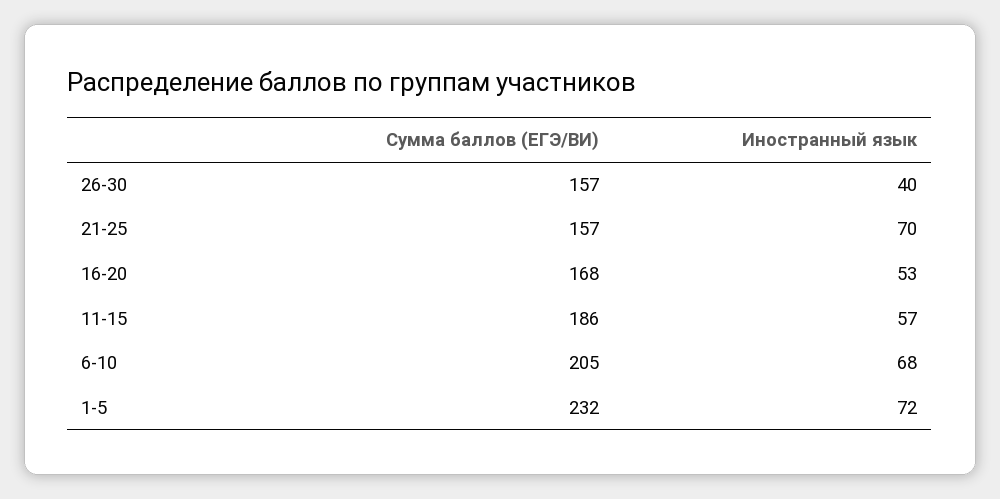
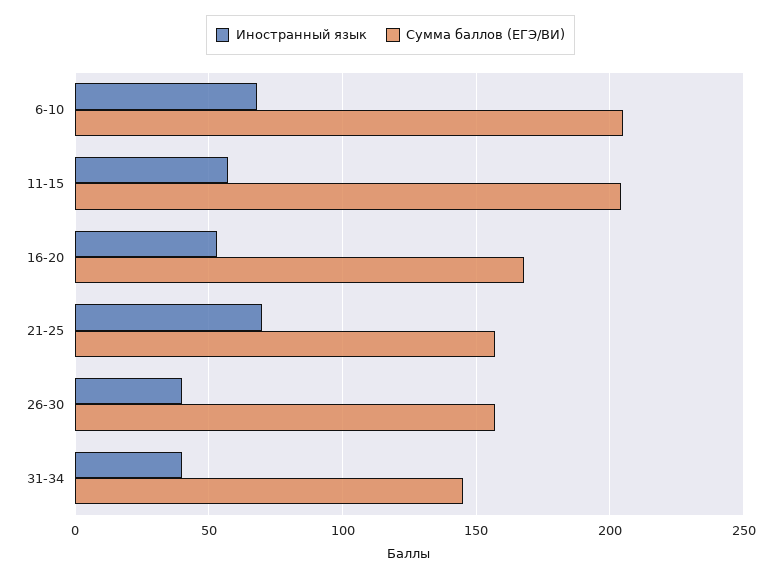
Сумма баллов (ЕГЭ/ВИ), 11-15: 186 -> 205
Сумма баллов (ЕГЭ/ВИ), 1-5: 232 -> none
Иностранный язык, 1-5: 72 -> none
Иностранный язык, 31-34: none -> 40
Сумма баллов (ЕГЭ/ВИ), 31-34: none -> 145

